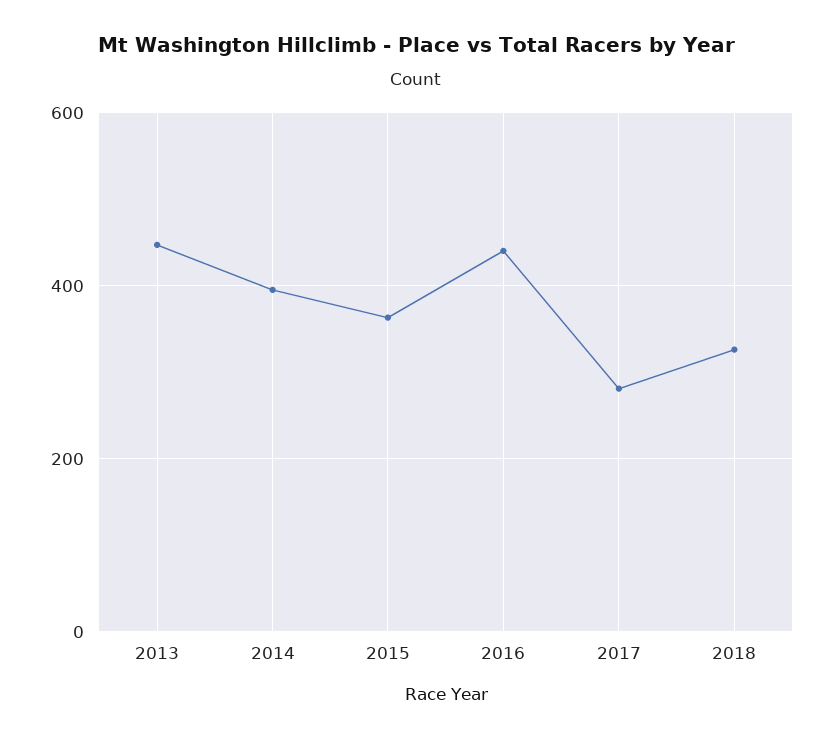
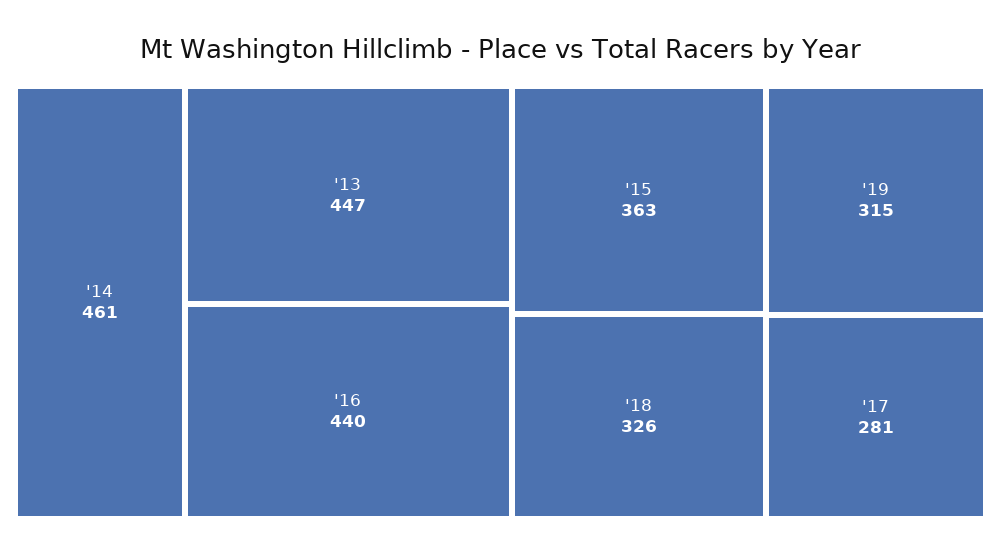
2014: 400 -> 461
'19: none -> 315

